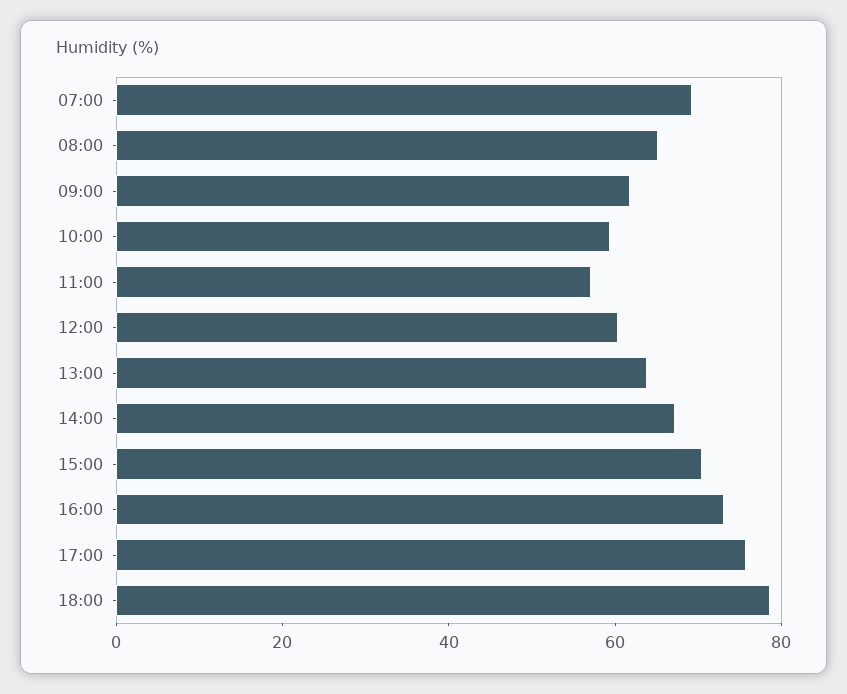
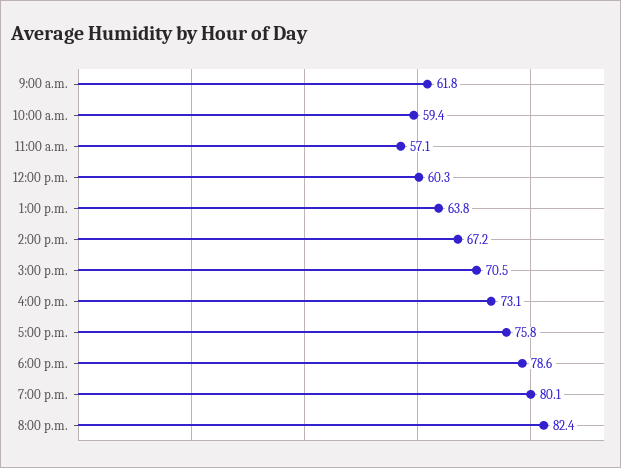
07:00: 70 -> none
08:00: 65 -> none
7:00 p.m.: none -> 80.1
8:00 p.m.: none -> 82.4

